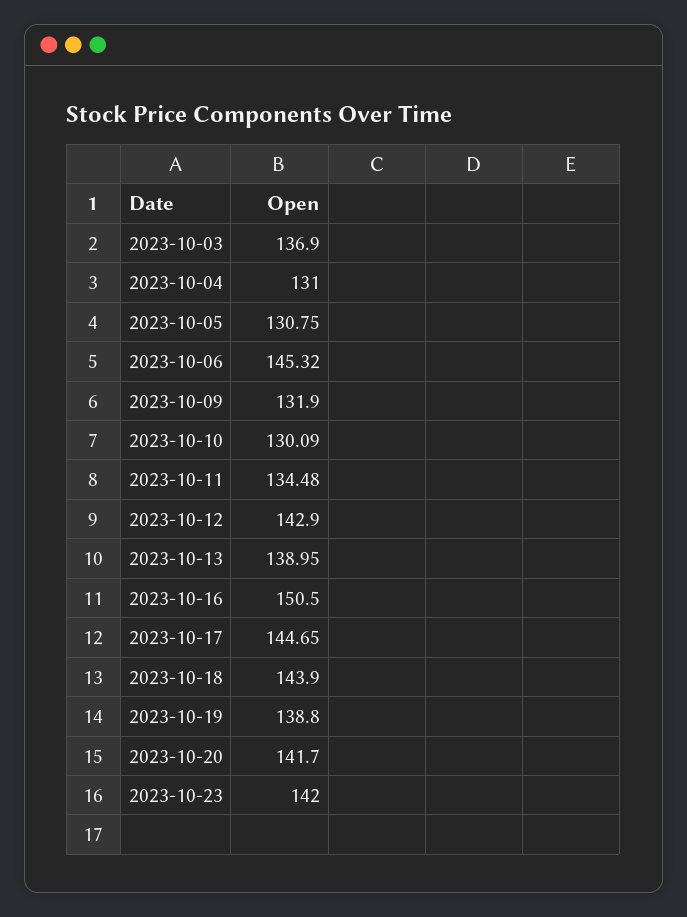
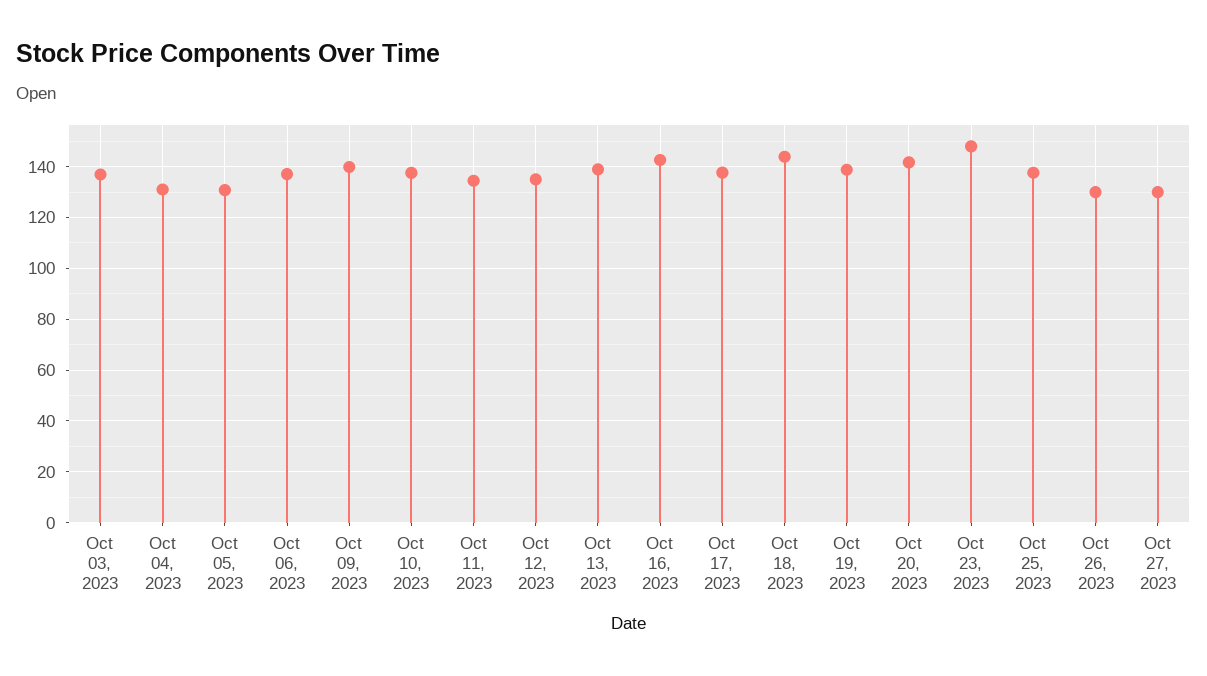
2023-10-06: 145.32 -> 137.5
2023-10-09: 131.9 -> 140
2023-10-10: 130.09 -> 137.5
2023-10-12: 142.9 -> 135
2023-10-16: 150.5 -> 142.5
2023-10-17: 144.65 -> 137.5
2023-10-23: 142 -> 147.5
Oct 25, 2023: none -> 137.5
Oct 26, 2023: none -> 130
Oct 27, 2023: none -> 130

